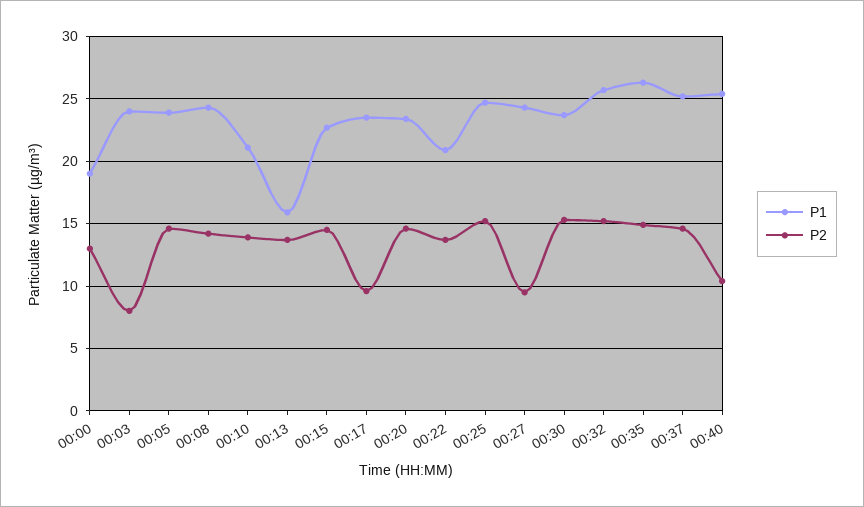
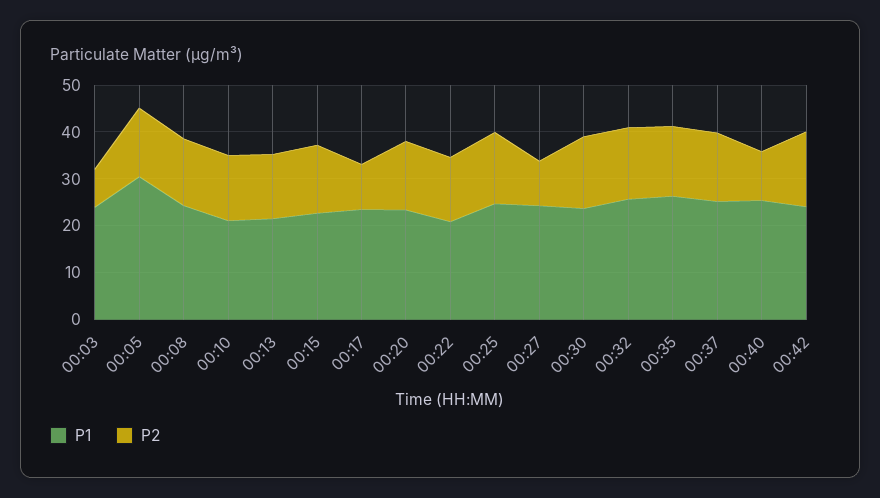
P1, 00:00: 19 -> none
P2, 00:00: 13 -> none
P1, 00:05: 24 -> 30
P1, 00:13: 16 -> 22
P1, 00:42: none -> 24
P2, 00:42: none -> 16

